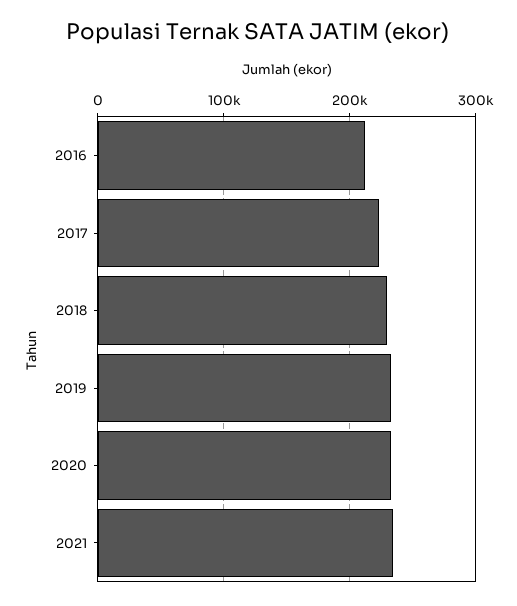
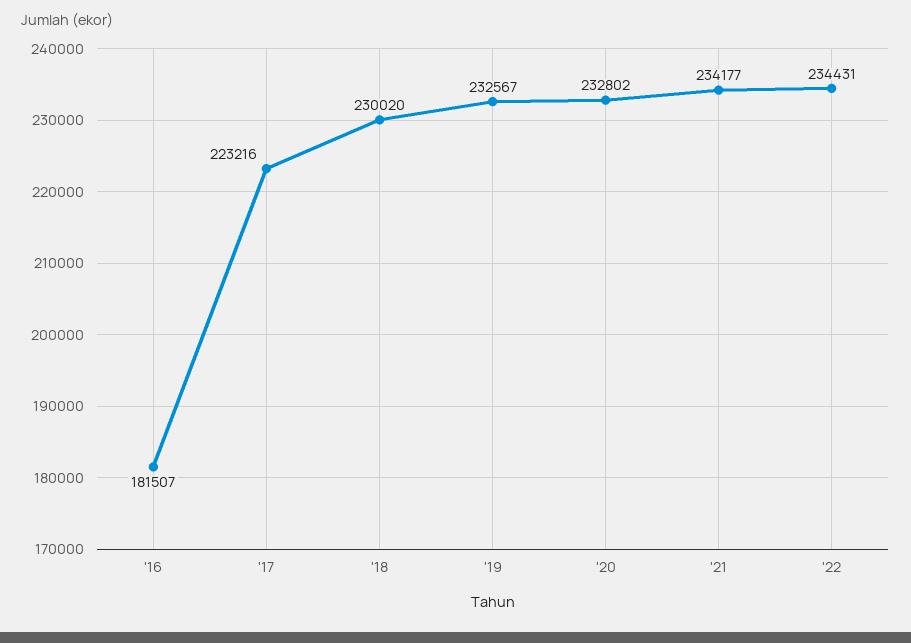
2016: 210000 -> 181507
'22: none -> 234431

